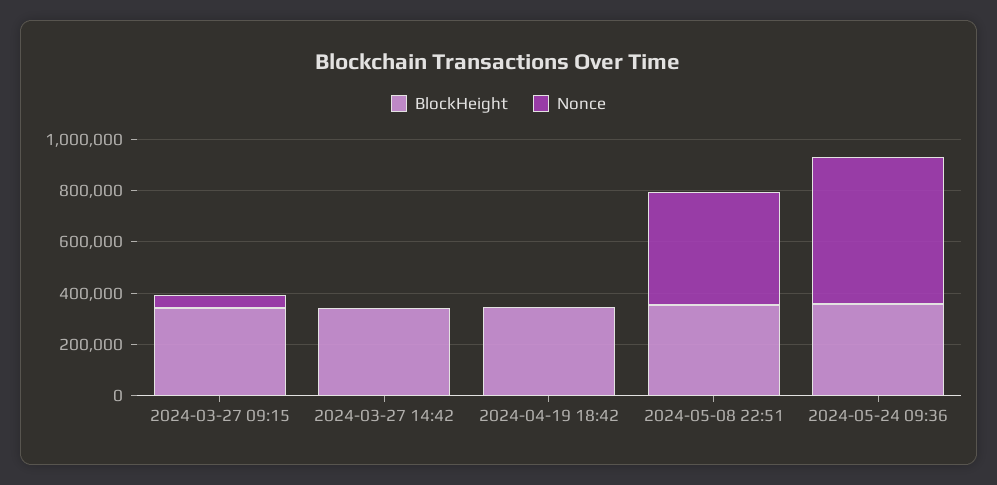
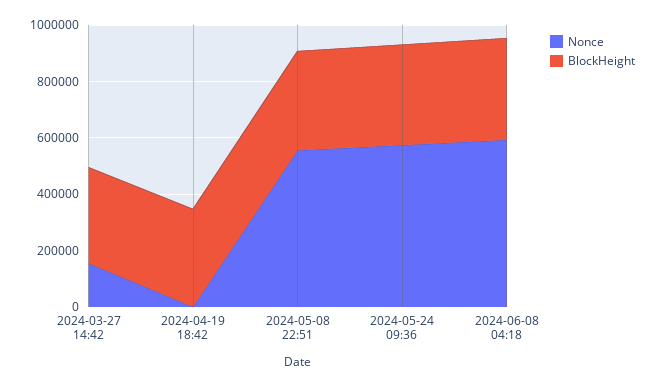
BlockHeight, 2024-03-27 09:15: 350000 -> none
Nonce, 2024-03-27 09:15: 50000 -> none
Nonce, 2024-03-27 14:42: 0 -> 150000
Nonce, 2024-05-08 22:51: 450000 -> 550000
Nonce, 2024-06-08 04:18: none -> 600000
BlockHeight, 2024-06-08 04:18: none -> 350000

